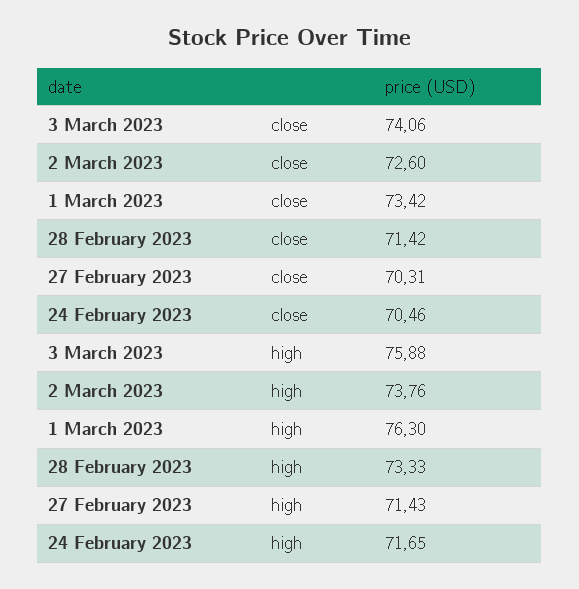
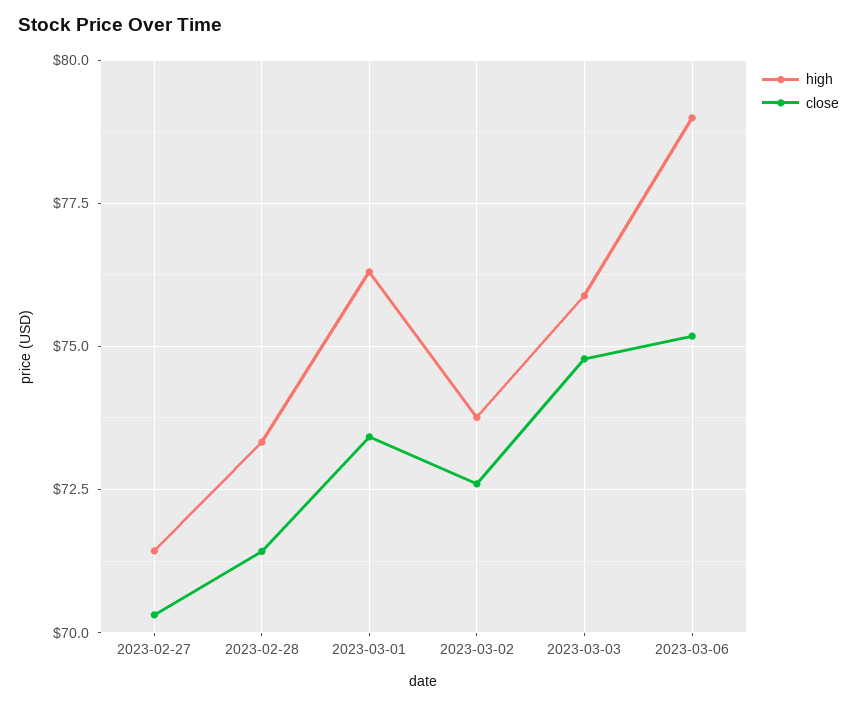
close, 3 March 2023: 74.06 -> 74.75
close, 24 February 2023: 70.46 -> none
high, 24 February 2023: 71.65 -> none
high, 2023-03-06: none -> 79
close, 2023-03-06: none -> 75.25

